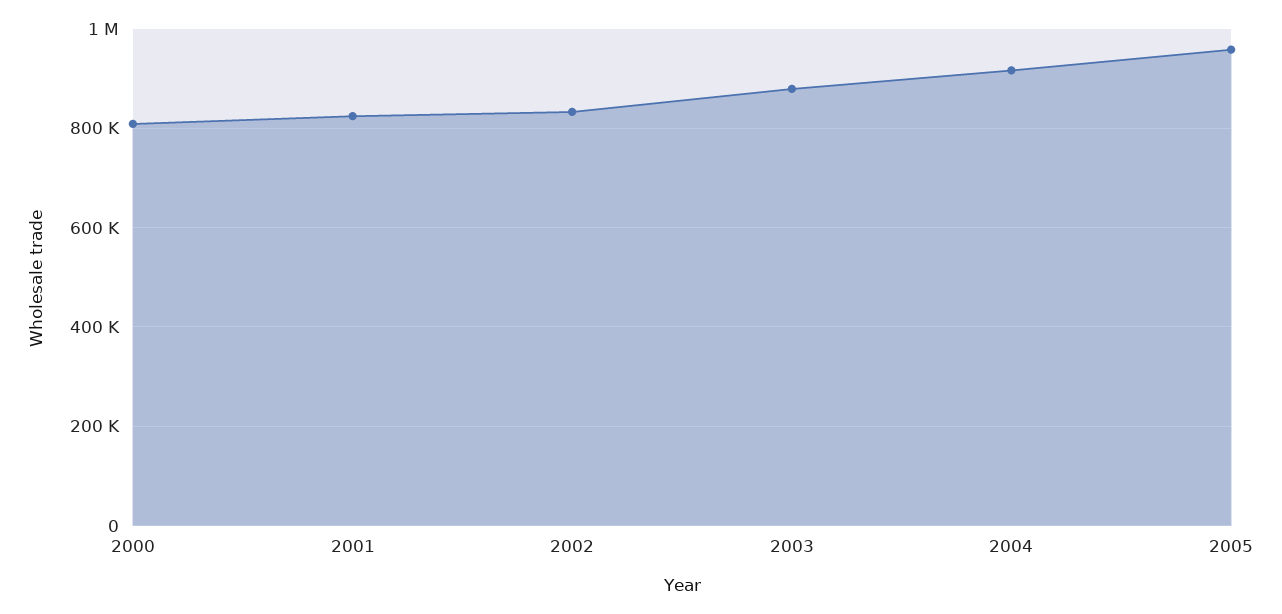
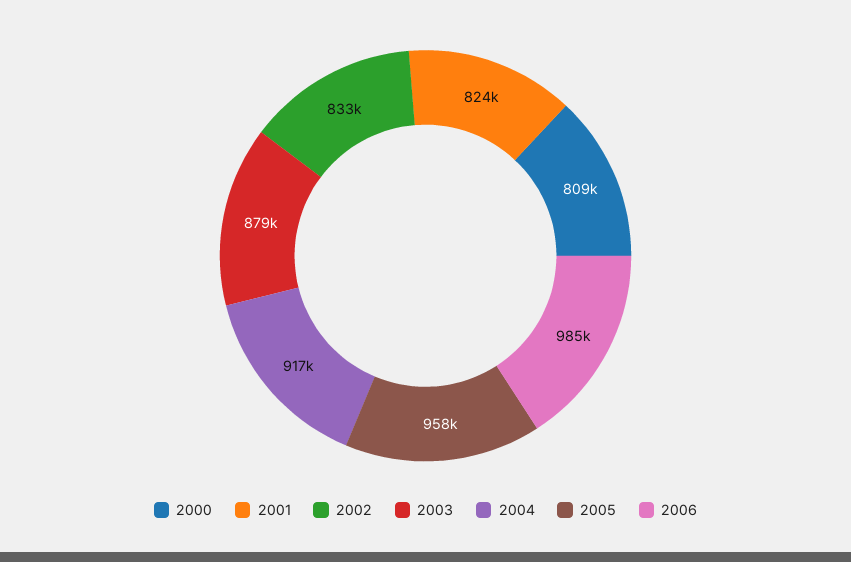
2006: none -> 985000

